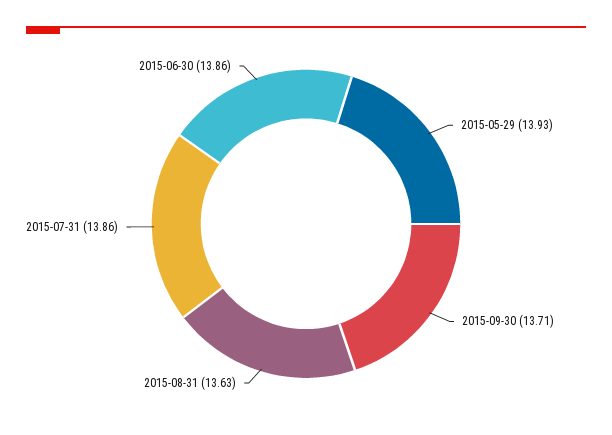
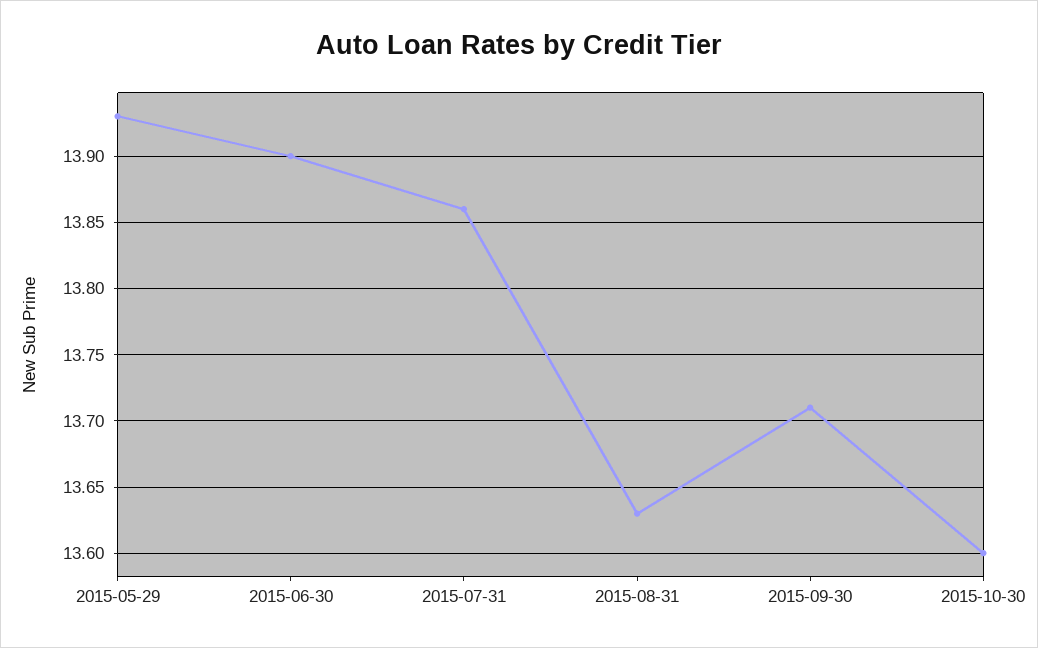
2015-06-30: 13.86 -> 13.9
2015-10-30: none -> 13.6

